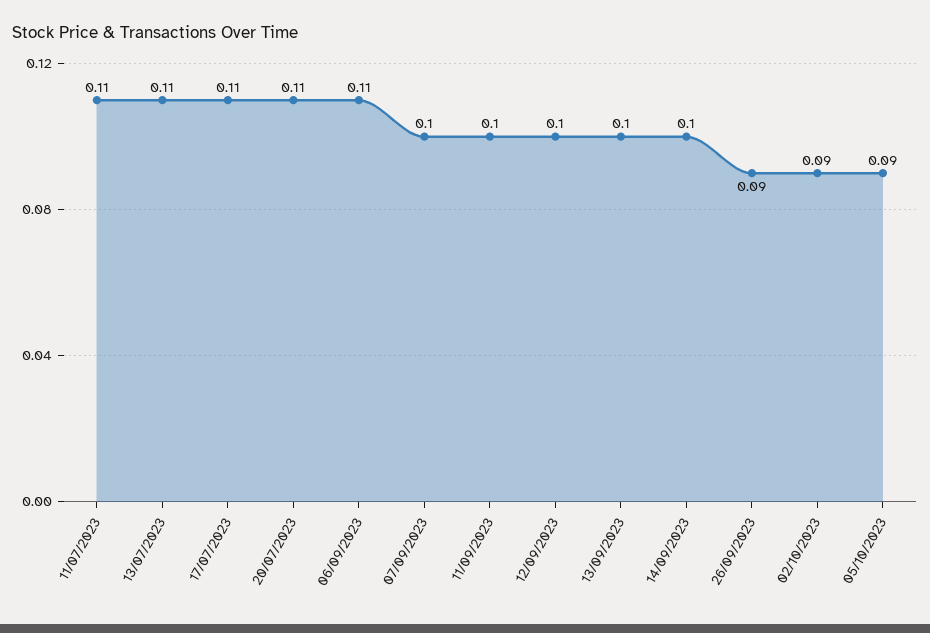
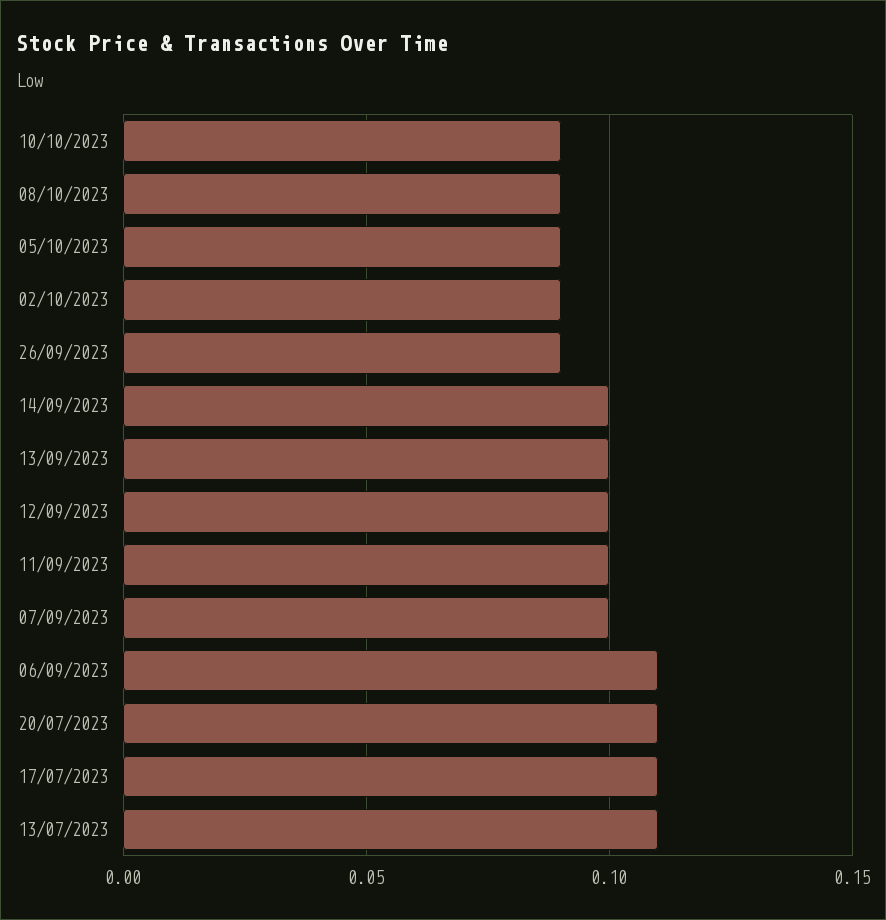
11/07/2023: 0.11 -> none
10/10/2023: none -> 0.09
08/10/2023: none -> 0.09

